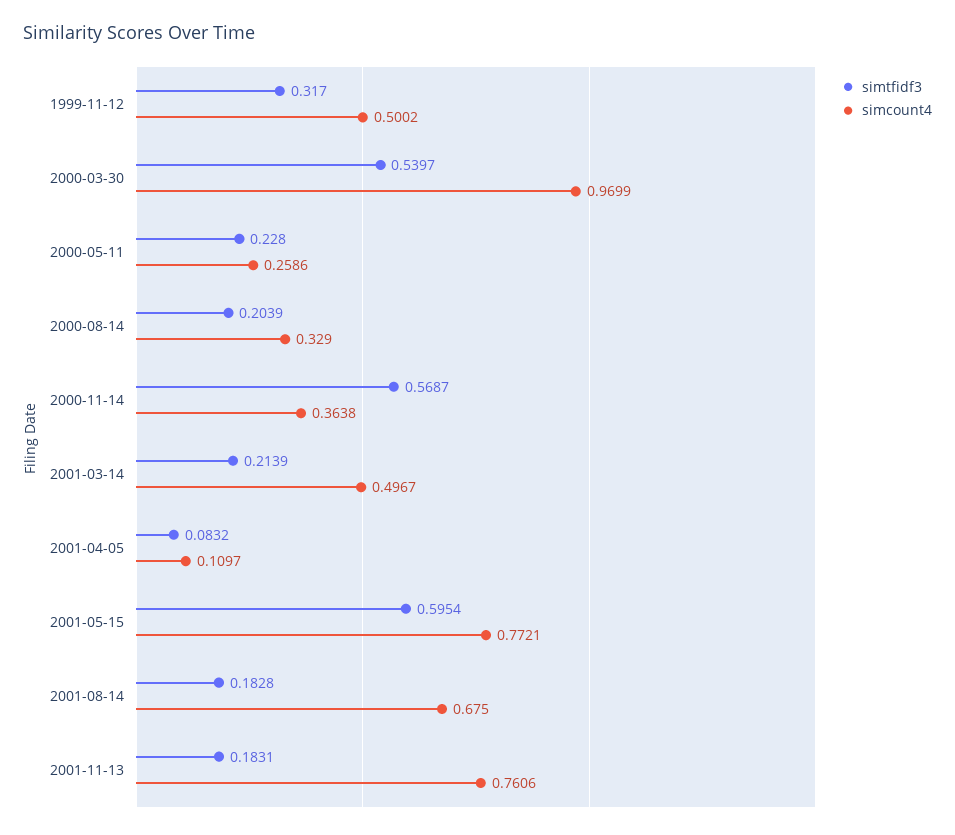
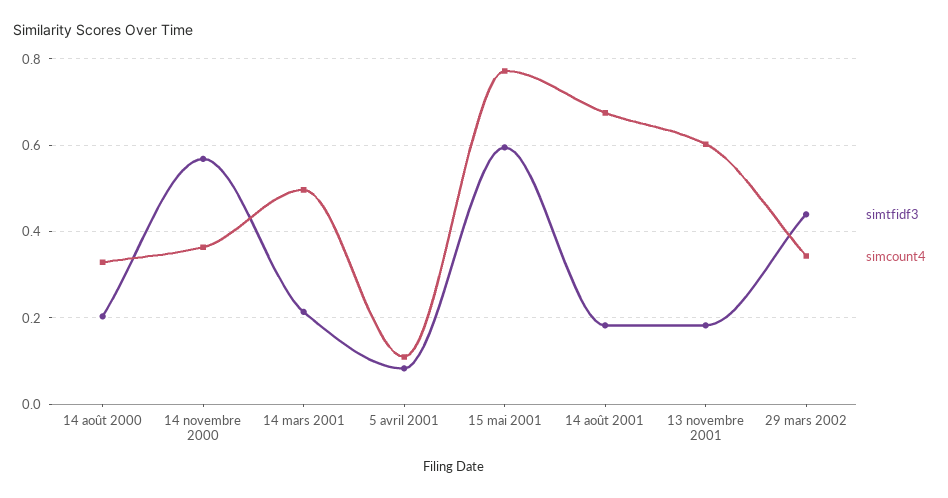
simtfidf3, 1999-11-12: 0.317 -> none
simcount4, 1999-11-12: 0.5002 -> none
simtfidf3, 2000-03-30: 0.5397 -> none
simcount4, 2000-03-30: 0.9699 -> none
simtfidf3, 2000-05-11: 0.228 -> none
simcount4, 2000-05-11: 0.2586 -> none
simcount4, 2001-11-13: 0.7606 -> 0.6
simtfidf3, 29 mars 2002: none -> 0.44
simcount4, 29 mars 2002: none -> 0.34

